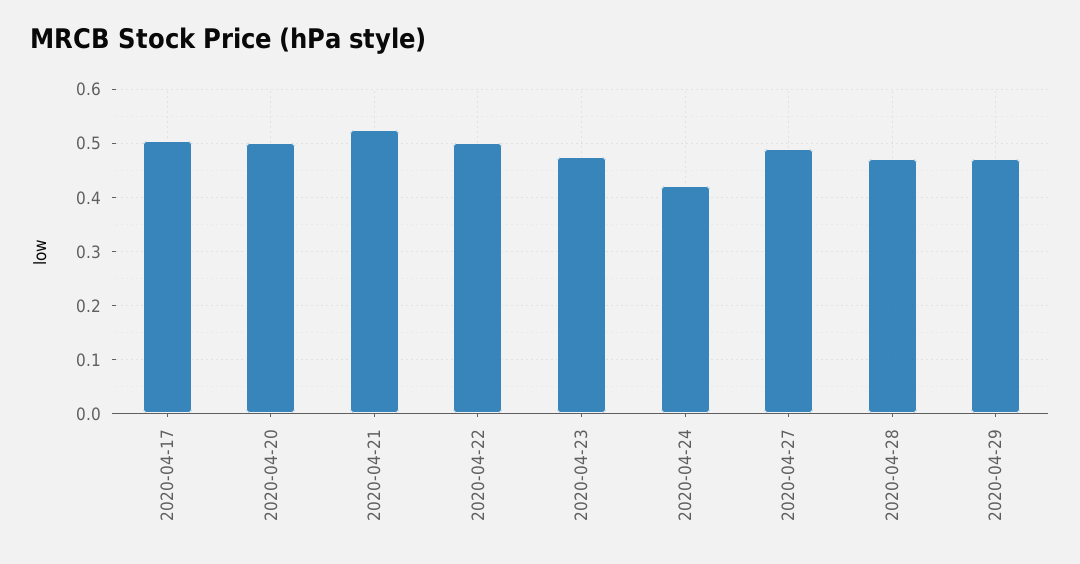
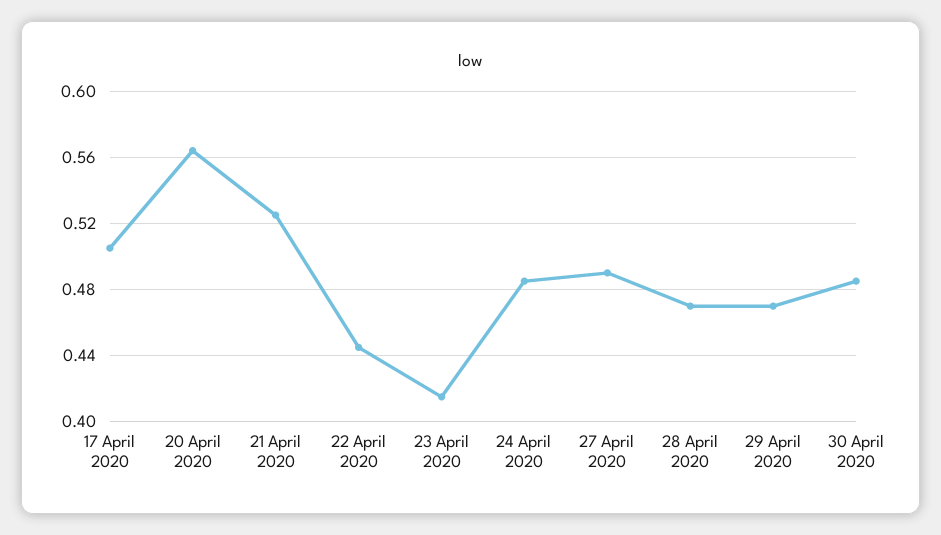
2020-04-20: 0.5 -> 0.565
2020-04-22: 0.5 -> 0.445
2020-04-23: 0.48 -> 0.415
2020-04-24: 0.42 -> 0.485
30 April 2020: none -> 0.485

